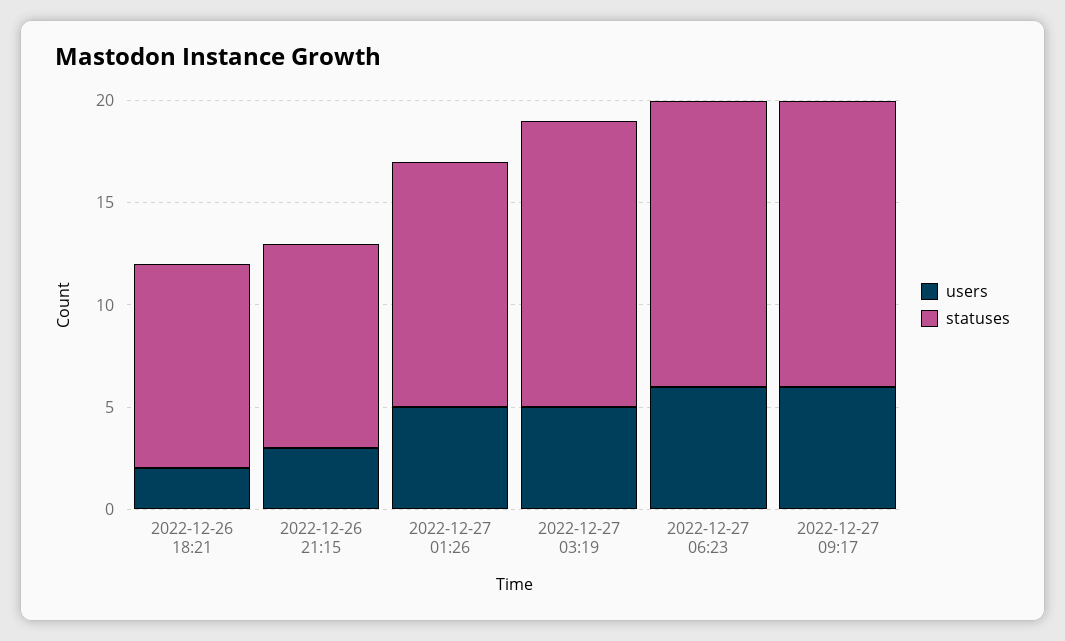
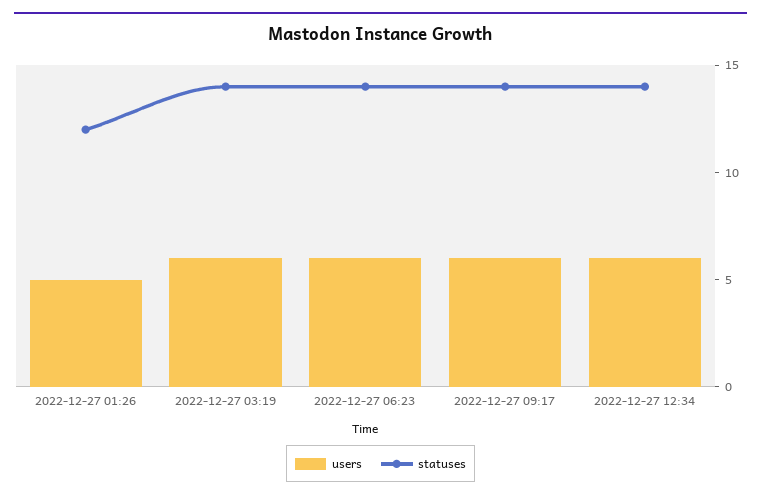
users, 2022-12-26 18:21: 2 -> none
statuses, 2022-12-26 18:21: 10 -> none
users, 2022-12-26 21:15: 3 -> none
statuses, 2022-12-26 21:15: 10 -> none
users, 2022-12-27 03:19: 5 -> 6
users, 2022-12-27 12:34: none -> 6
statuses, 2022-12-27 12:34: none -> 14

